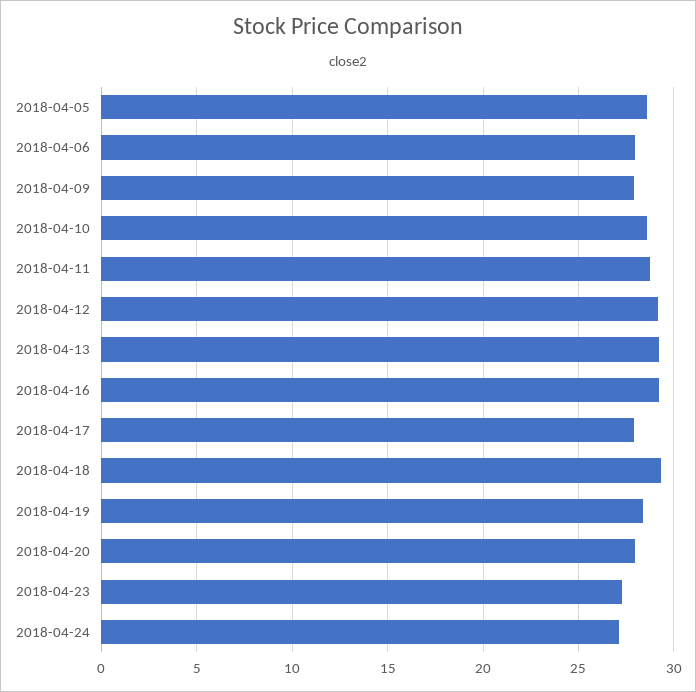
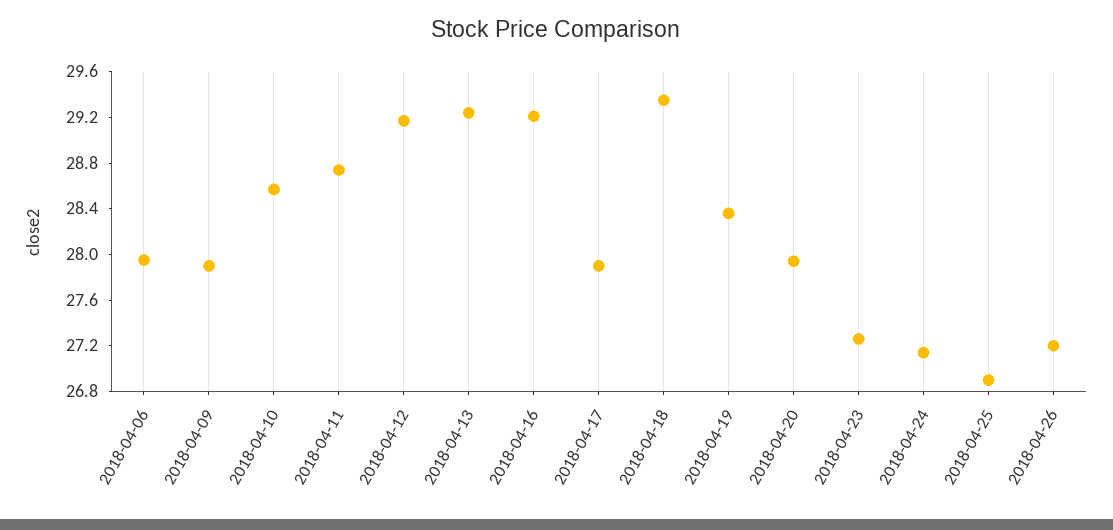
2018-04-05: 28.5 -> none
2018-04-25: none -> 26.9
2018-04-26: none -> 27.2

